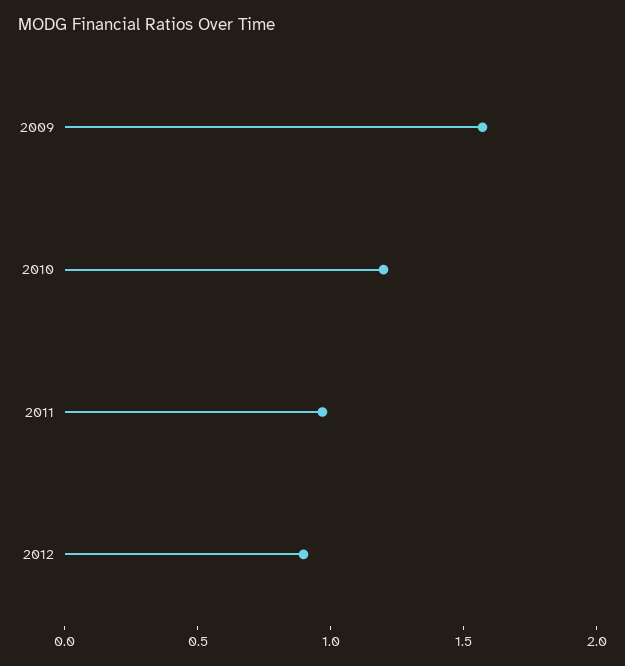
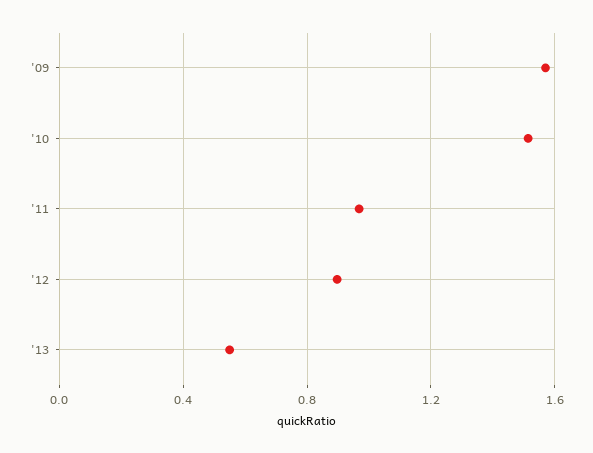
2010: 1.2 -> 1.5
'13: none -> 0.55

